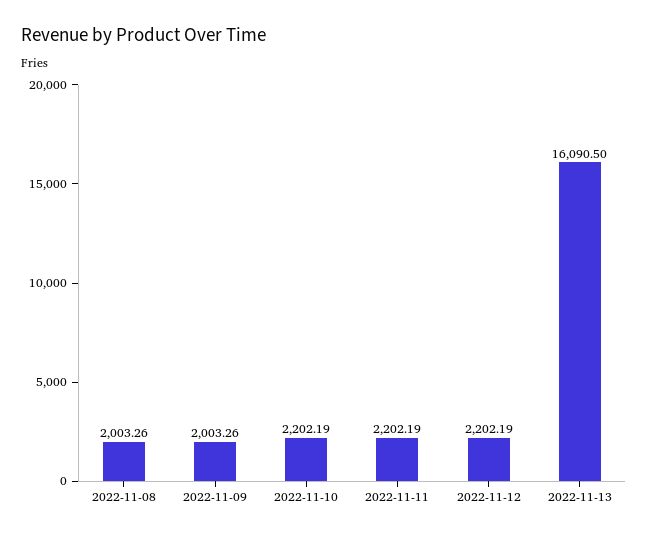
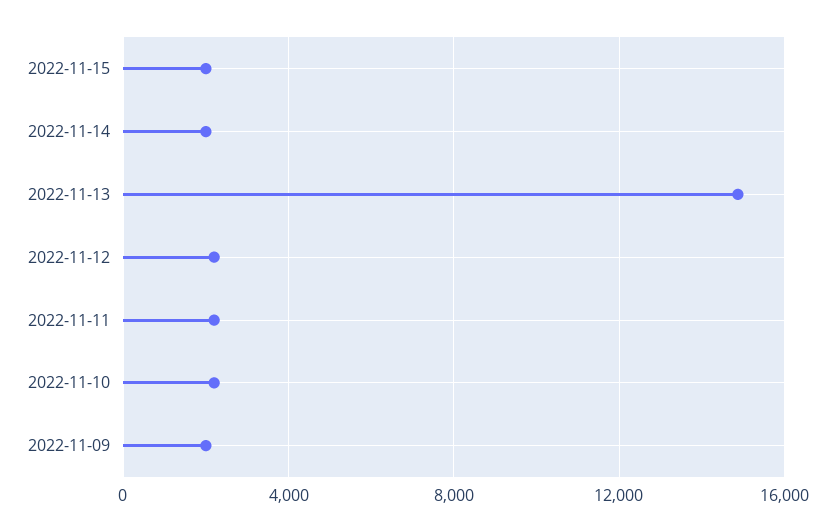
2022-11-08: 2003.26 -> none
2022-11-13: 16090.5 -> 15000
2022-11-15: none -> 2000
2022-11-14: none -> 2000

